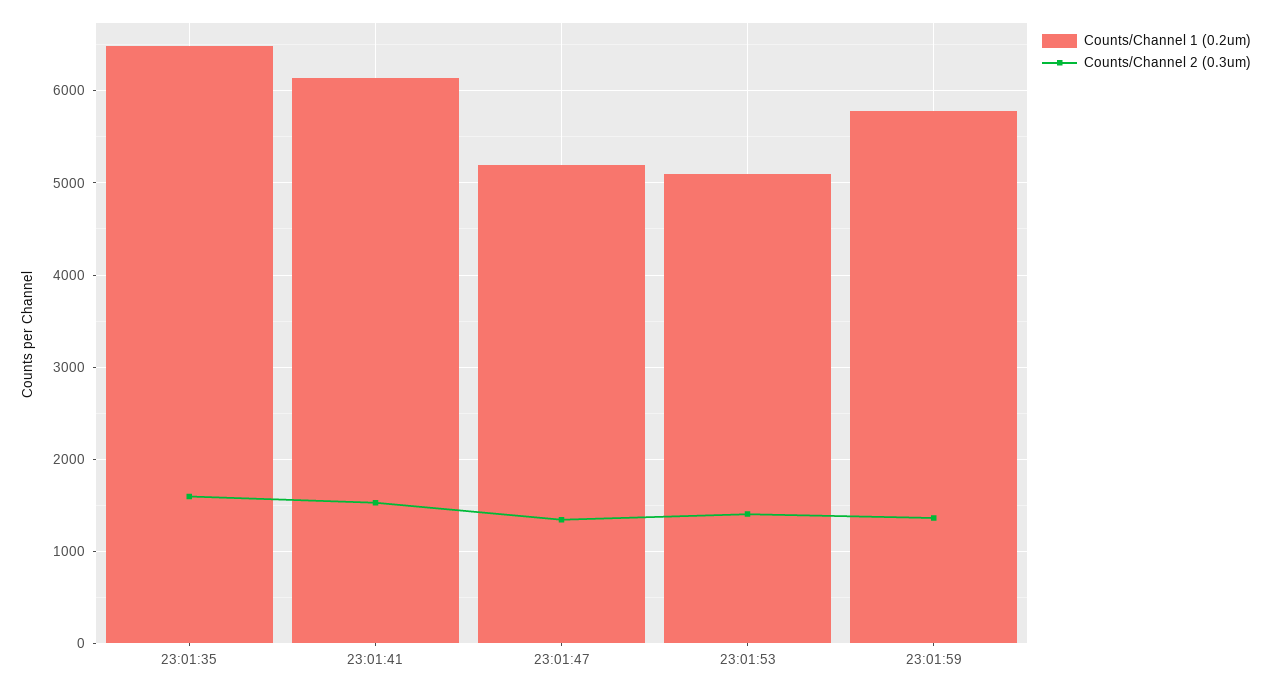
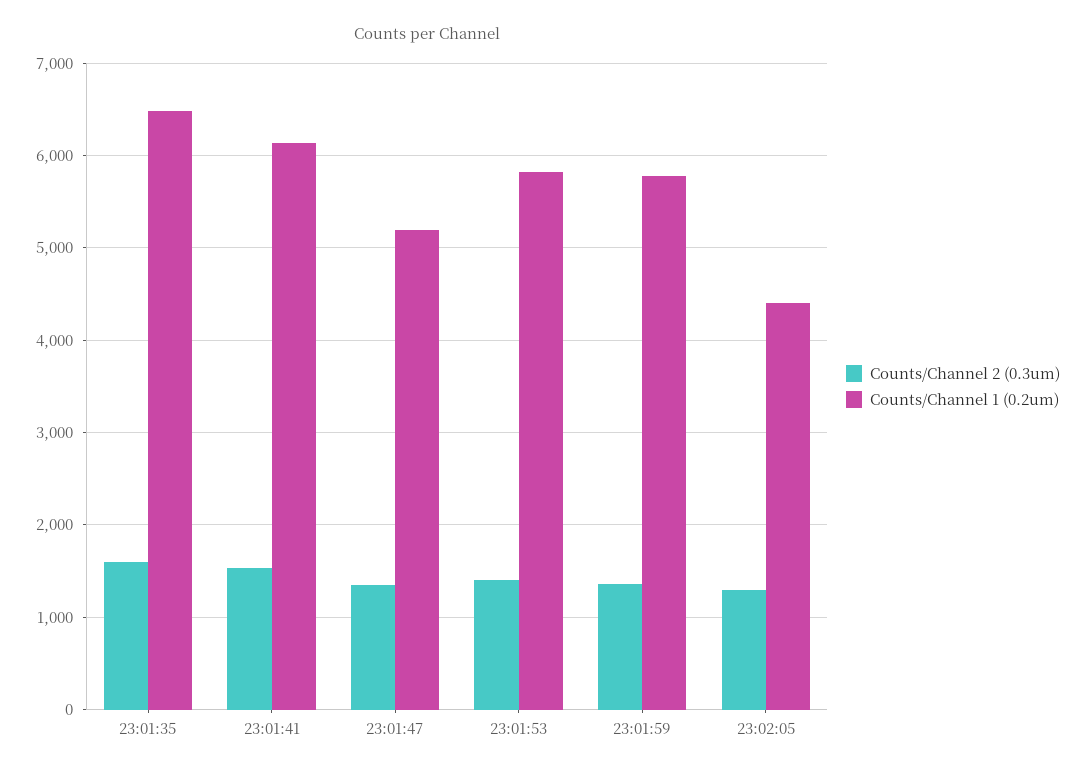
Counts/Channel 1 (0.2um), 23:01:53: 5100 -> 5800
Counts/Channel 2 (0.3um), 23:02:05: none -> 1300
Counts/Channel 1 (0.2um), 23:02:05: none -> 4400

